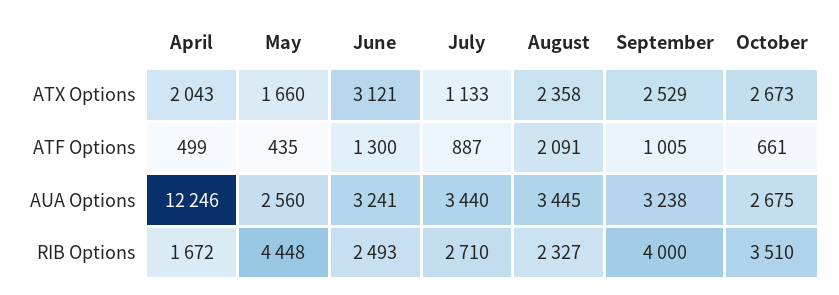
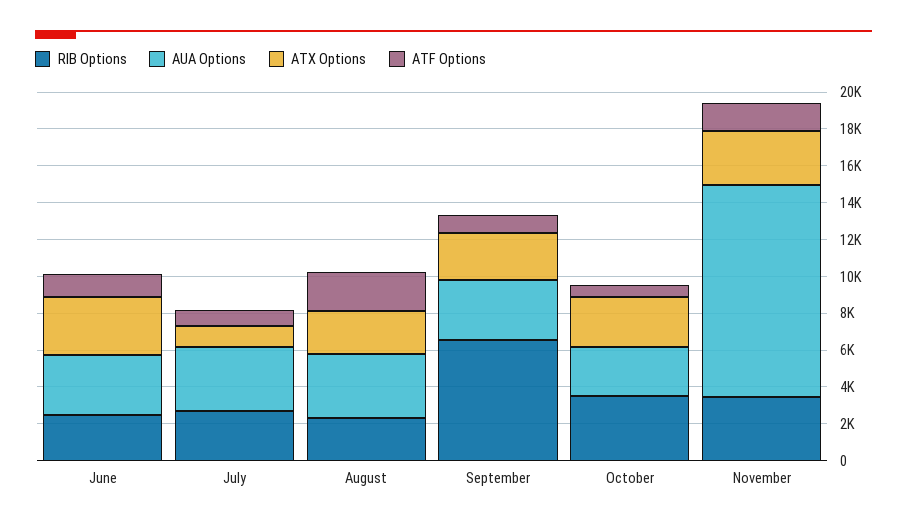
ATX Options, April: 2043 -> none
ATX Options, May: 1660 -> none
ATF Options, April: 499 -> none
ATF Options, May: 435 -> none
AUA Options, April: 12246 -> none
AUA Options, May: 2560 -> none
RIB Options, April: 1672 -> none
RIB Options, May: 4448 -> none
RIB Options, September: 4000 -> 6500
RIB Options, November: none -> 3500
AUA Options, November: none -> 11500
ATX Options, November: none -> 3000
ATF Options, November: none -> 1500

